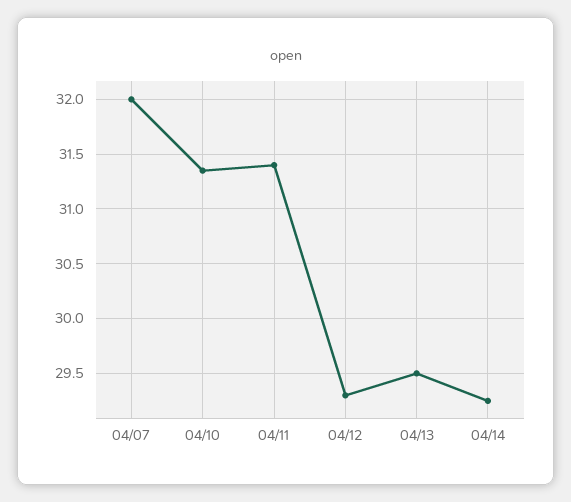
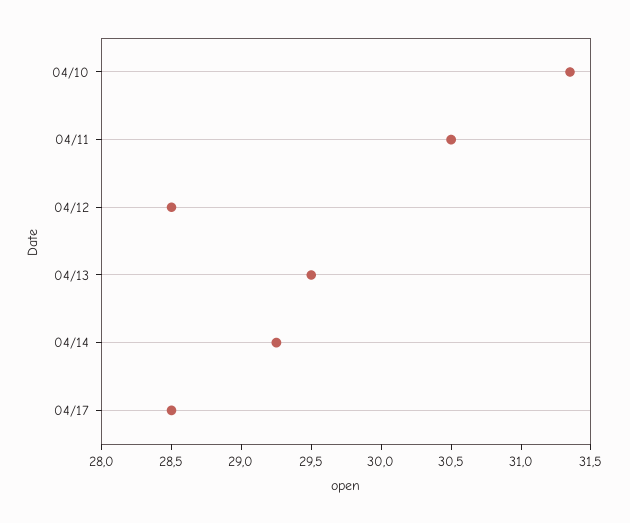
04/07: 32 -> none
04/11: 31.4 -> 30.5
04/12: 29.3 -> 28.5
04/17: none -> 28.5

